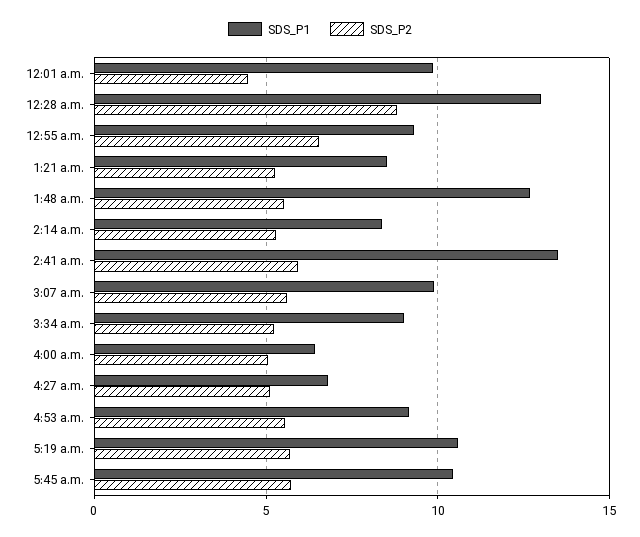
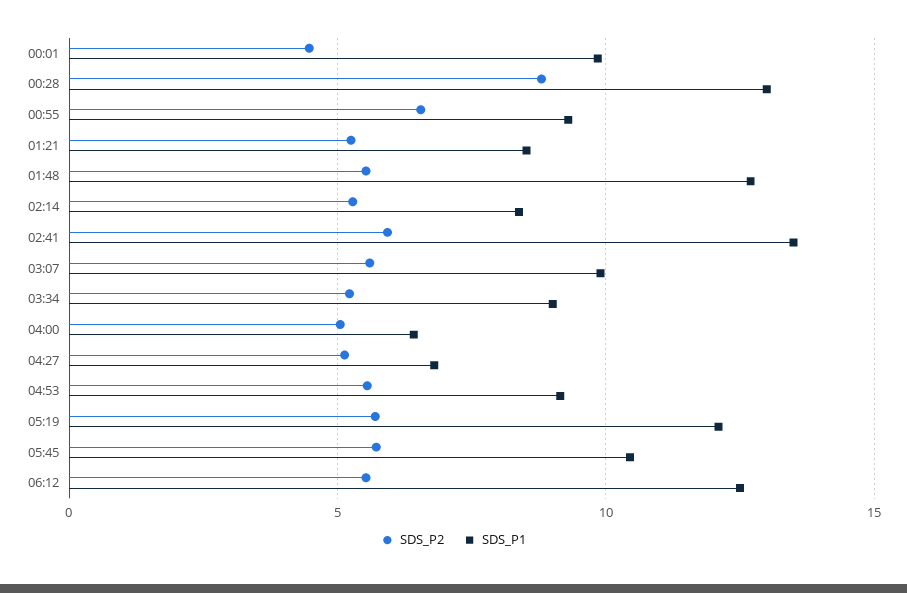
SDS_P1, 5:19 a.m.: 10.5 -> 12
SDS_P2, 06:12: none -> 5.5
SDS_P1, 06:12: none -> 12.5

